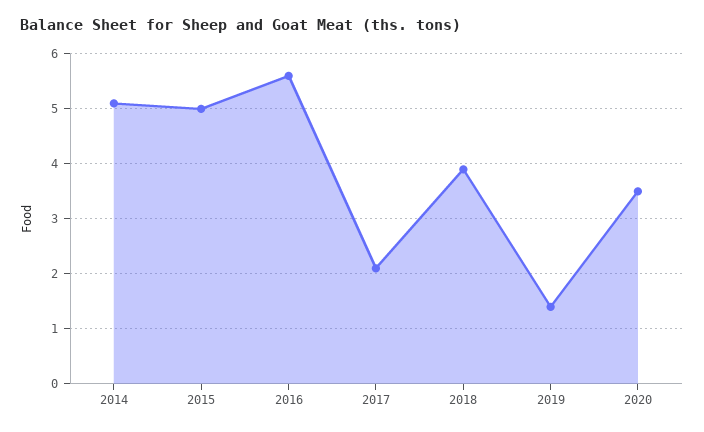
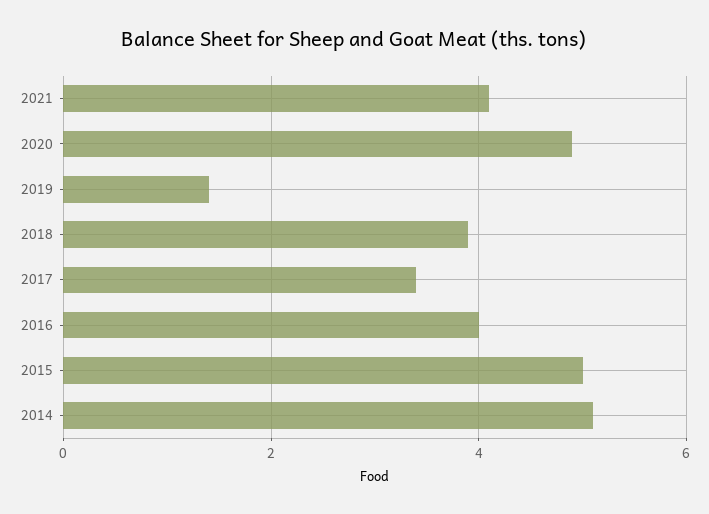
2016: 5.5 -> 4
2017: 2 -> 3.5
2020: 3.5 -> 5
2021: none -> 4

